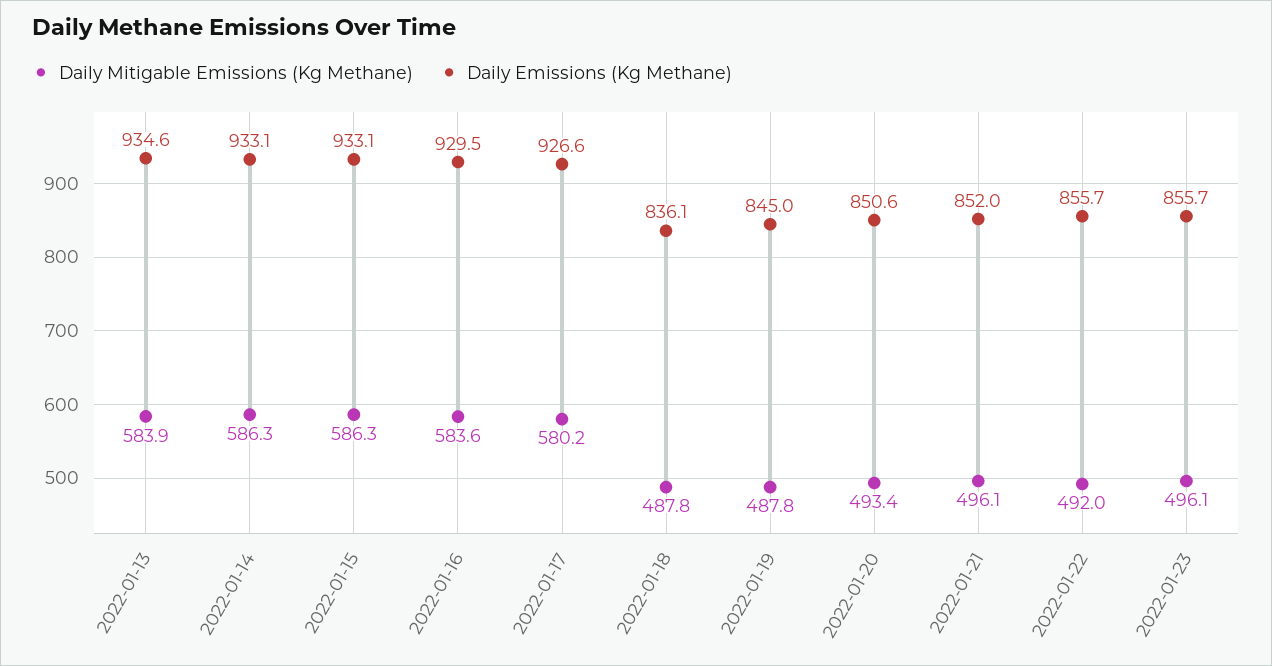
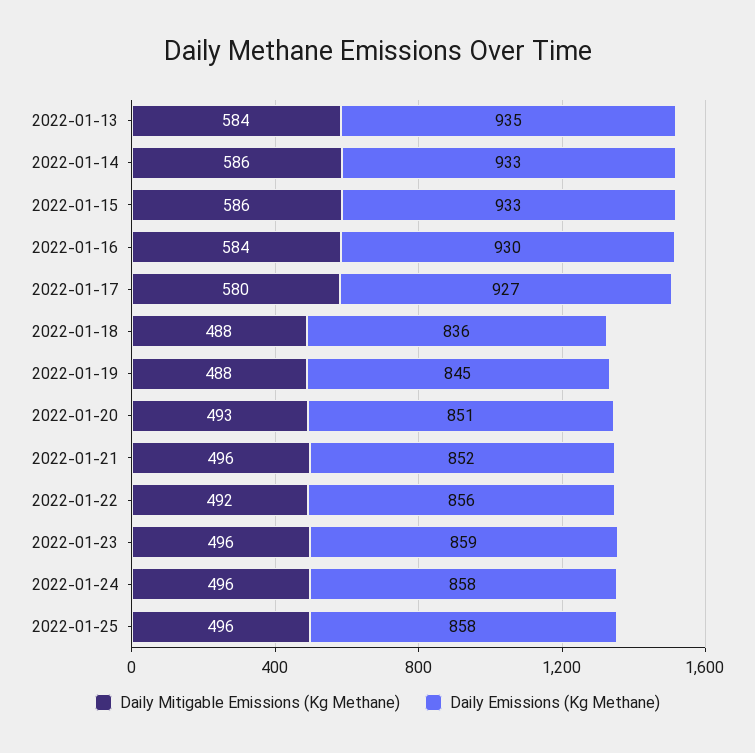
Daily Emissions (Kg Methane), 2022-01-23: 855.7 -> 859
Daily Mitigable Emissions (Kg Methane), 2022-01-24: none -> 496
Daily Emissions (Kg Methane), 2022-01-24: none -> 858
Daily Mitigable Emissions (Kg Methane), 2022-01-25: none -> 496
Daily Emissions (Kg Methane), 2022-01-25: none -> 858

